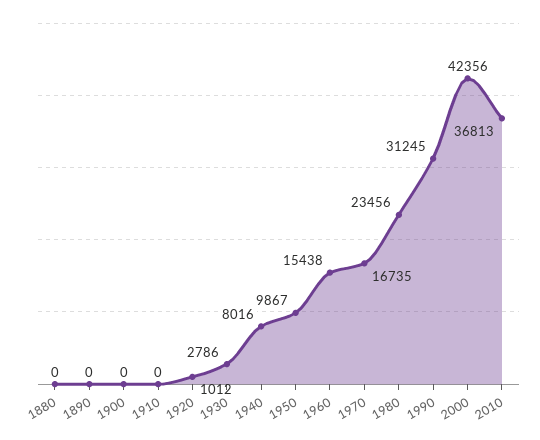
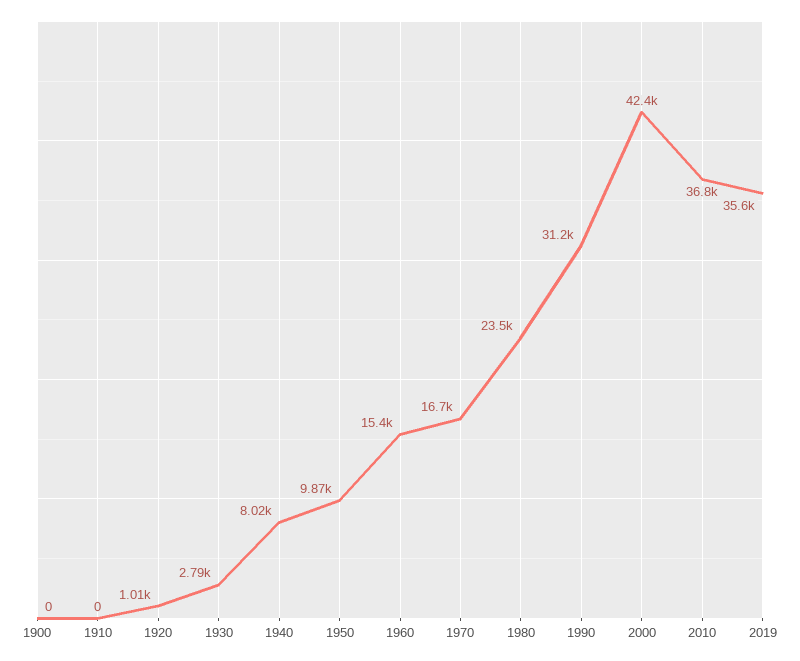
1880: 0 -> none
1890: 0 -> none
2019: none -> 35600

